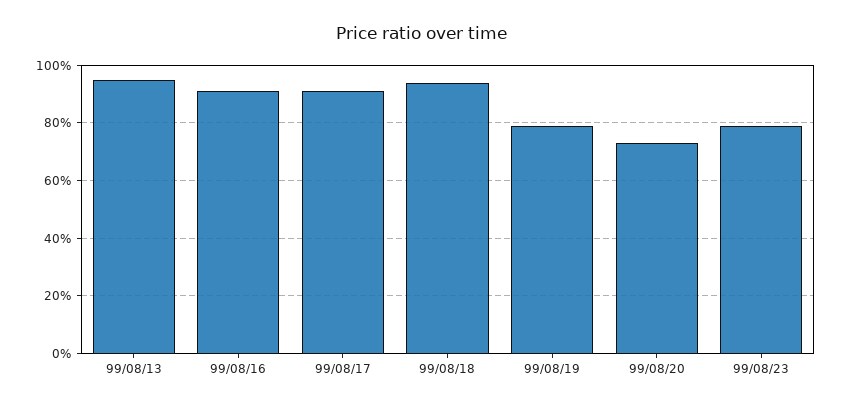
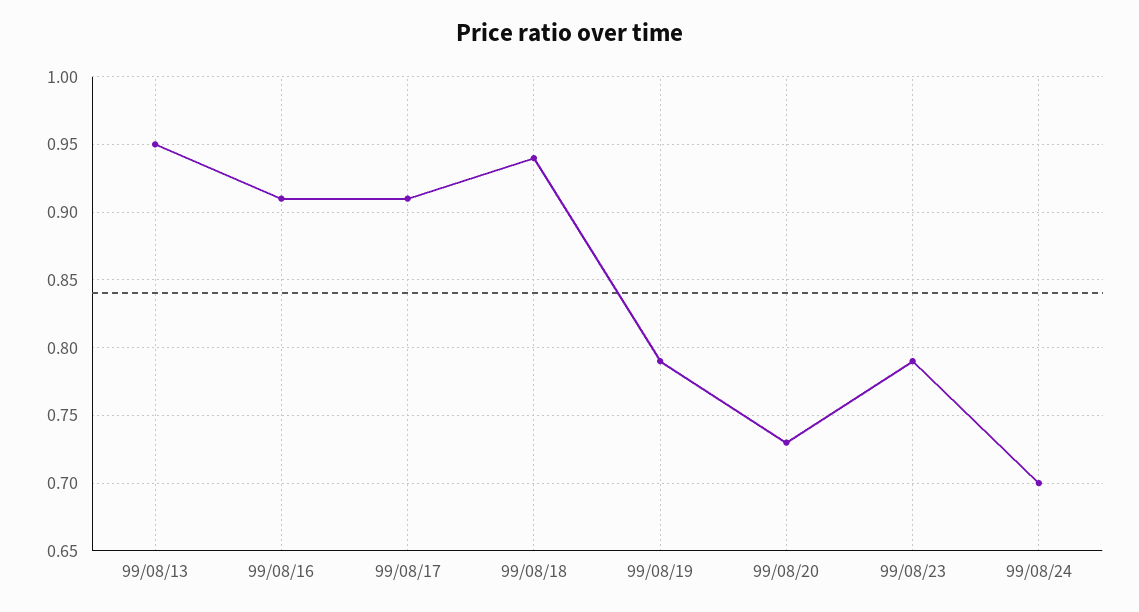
99/08/24: none -> 0.7

